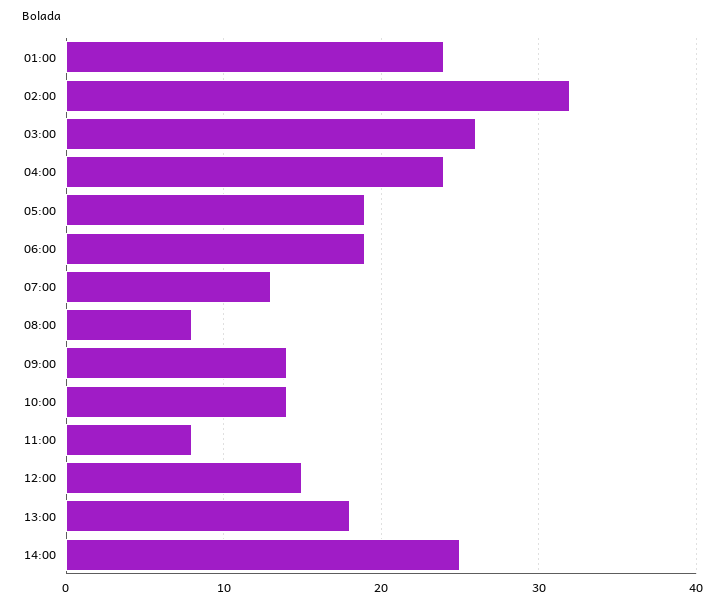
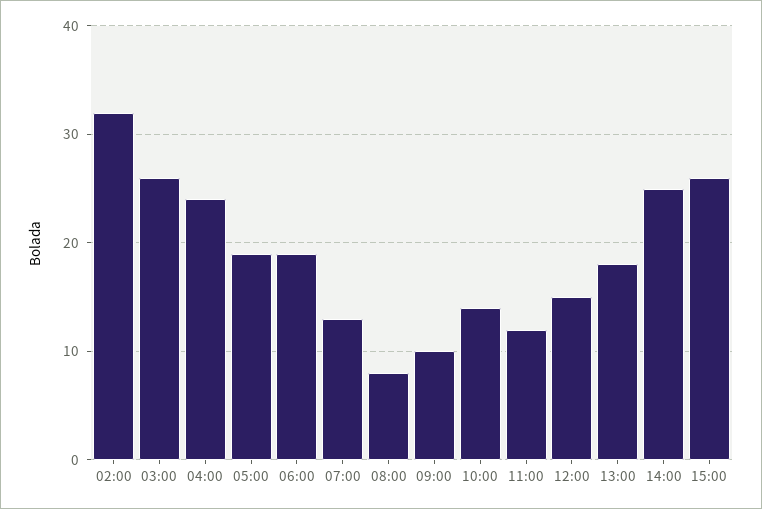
01:00: 24 -> none
09:00: 14 -> 10
11:00: 8 -> 12
15:00: none -> 26

